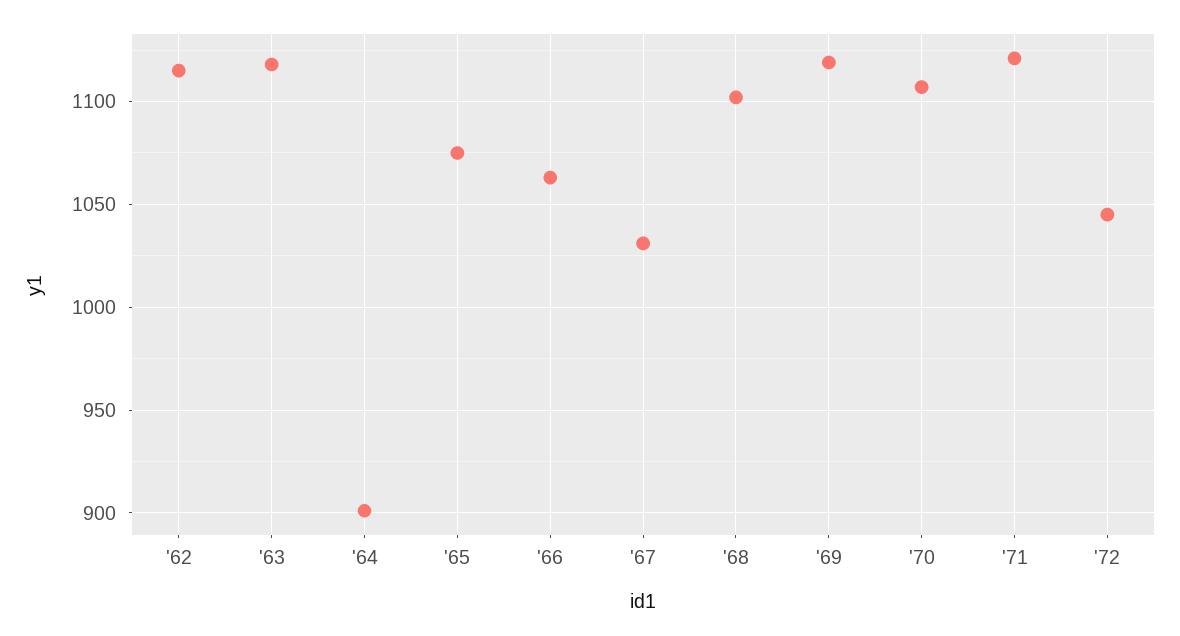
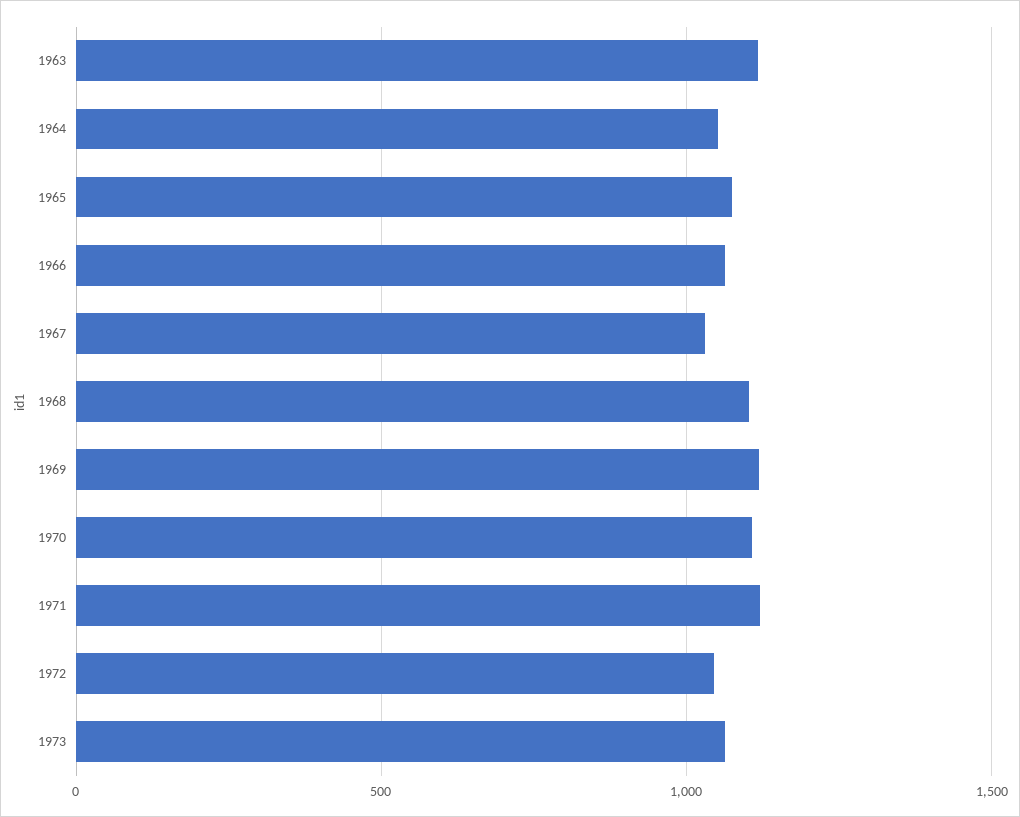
'62: 1115 -> none
'64: 900 -> 1050
1973: none -> 1050

